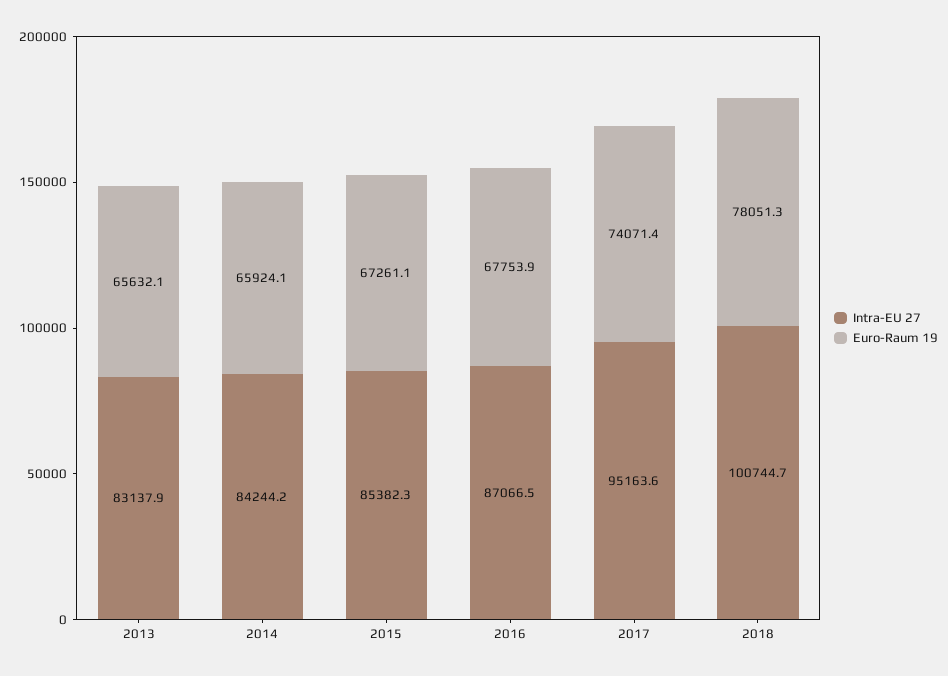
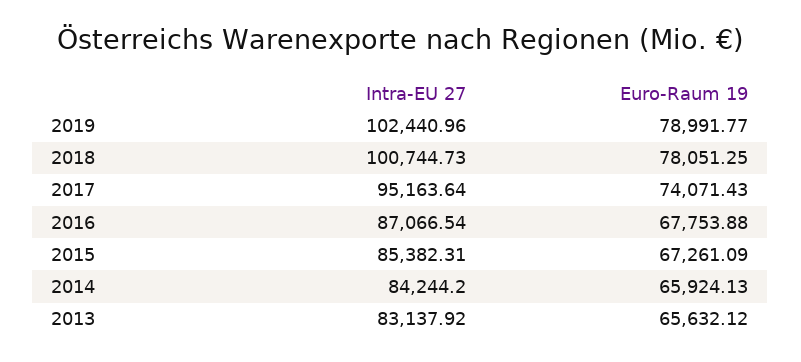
Intra-EU 27, 2019: none -> 102440.96
Euro-Raum 19, 2019: none -> 78991.77

